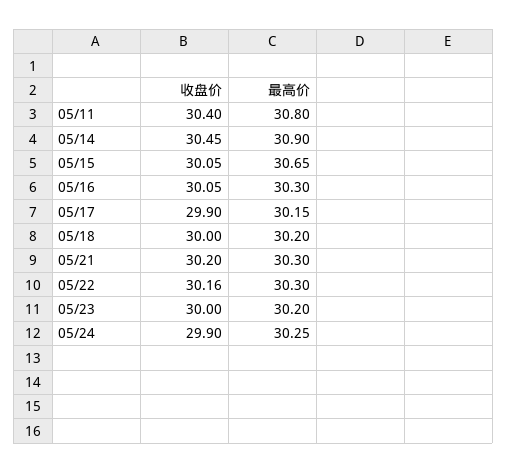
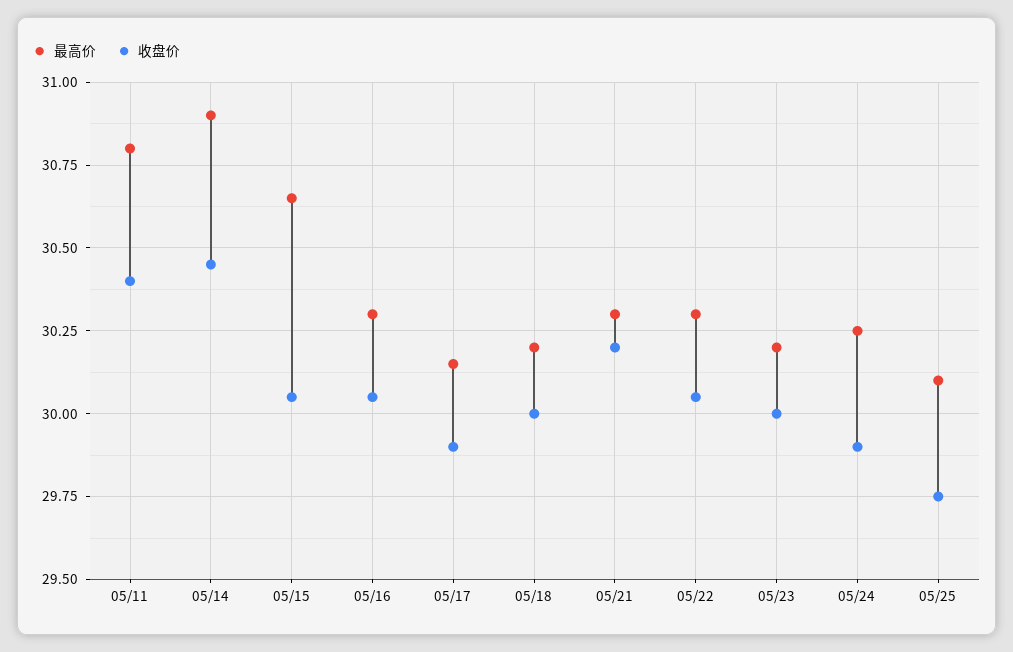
收盘价, 05/22: 30.16 -> 30.05
最高价, 05/25: none -> 30.1
收盘价, 05/25: none -> 29.75

